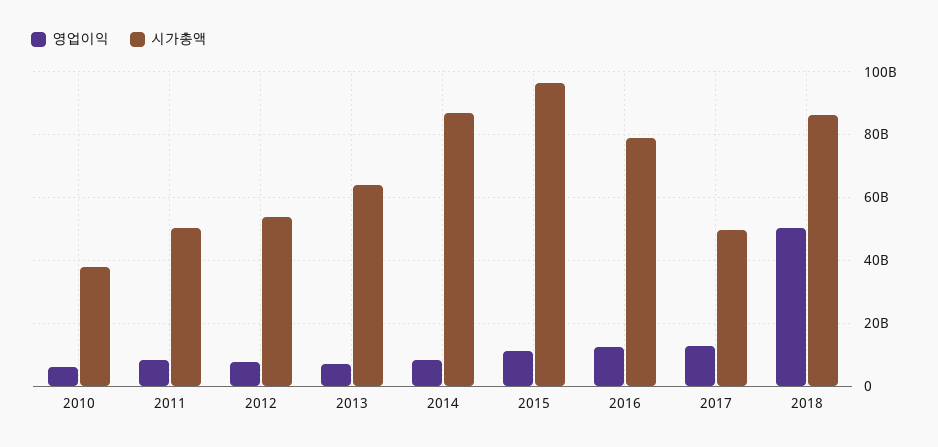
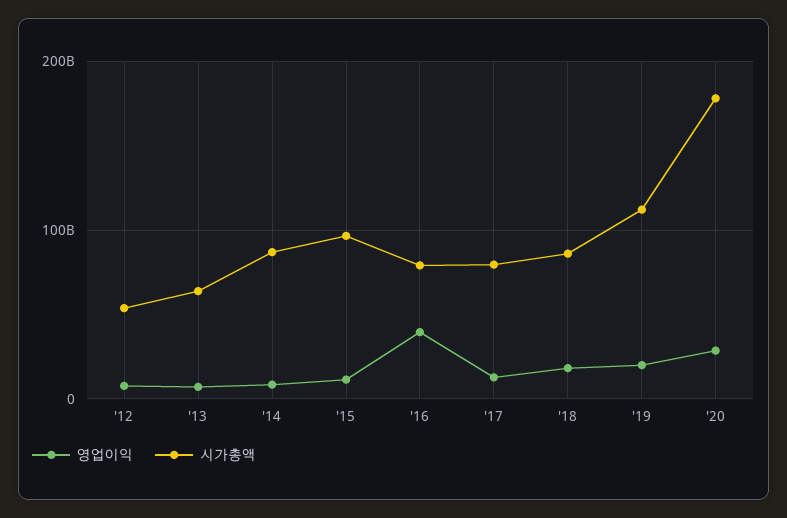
영업이익, 2010: 6000000000 -> none
시가총액, 2010: 38000000000 -> none
영업이익, 2011: 8000000000 -> none
시가총액, 2011: 50000000000 -> none
영업이익, 2016: 12000000000 -> 40000000000
시가총액, 2017: 50000000000 -> 80000000000
영업이익, 2018: 50000000000 -> 20000000000
영업이익, '19: none -> 20000000000
시가총액, '19: none -> 110000000000
영업이익, '20: none -> 30000000000
시가총액, '20: none -> 180000000000

